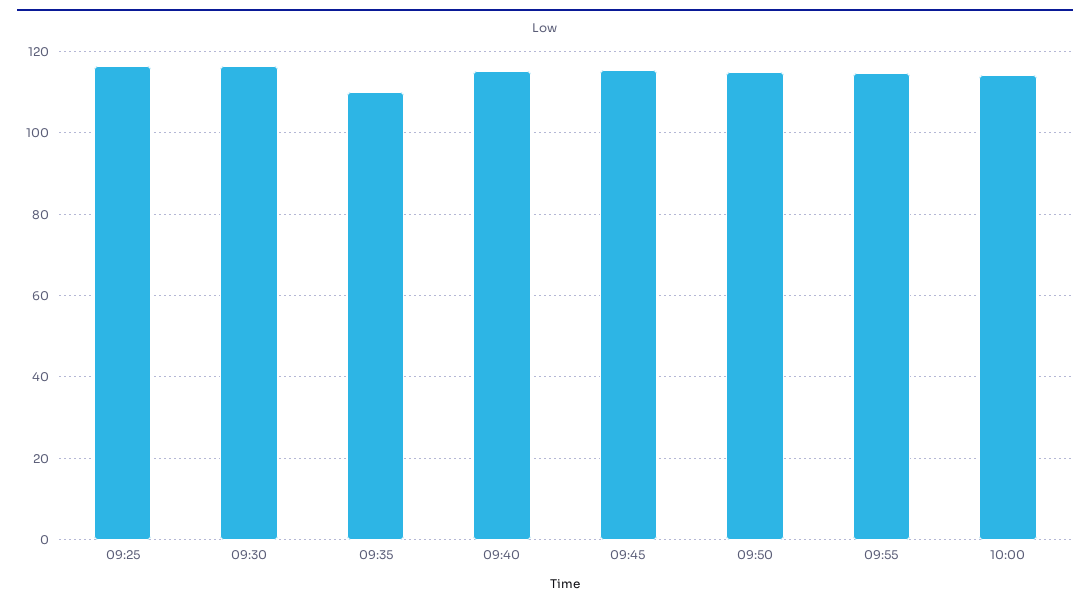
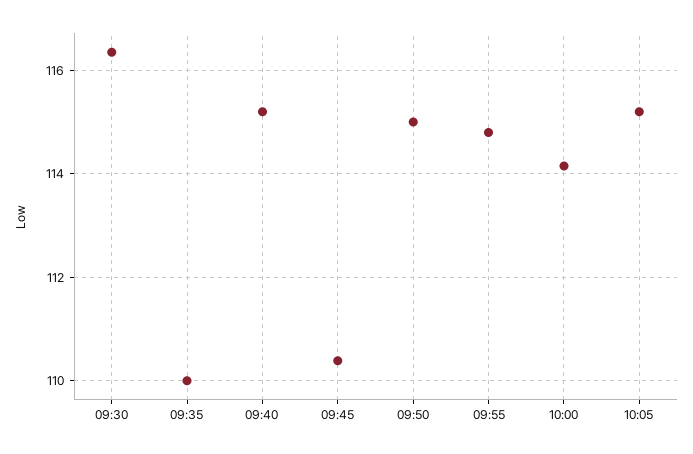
09:25: 116 -> none
09:45: 116 -> 110.4
10:05: none -> 115.2

